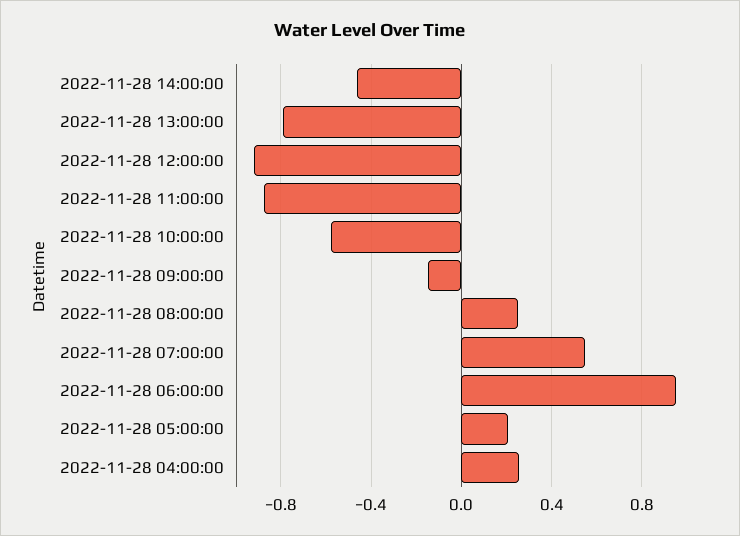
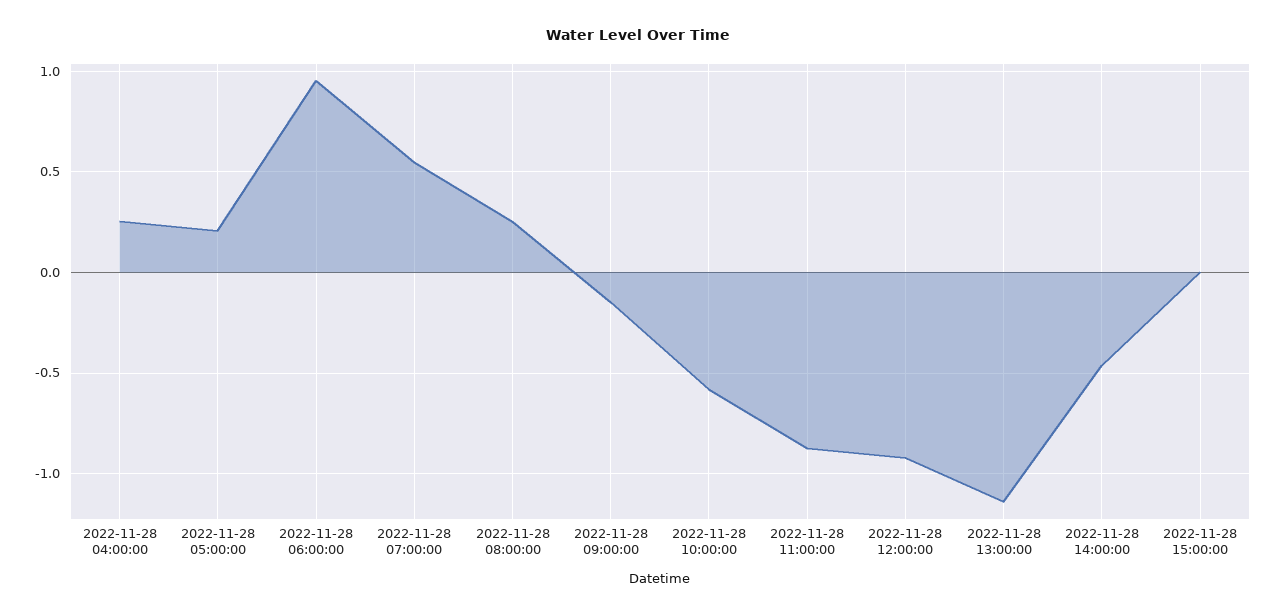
2022-11-28 13:00:00: -0.8 -> -1.15
2022-11-28 15:00:00: none -> 0

